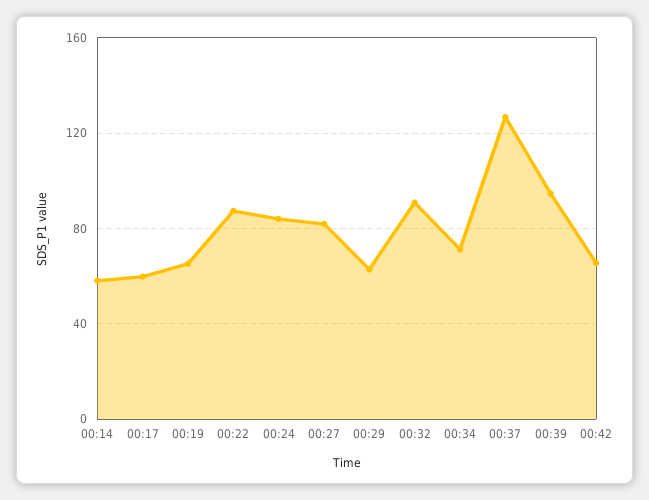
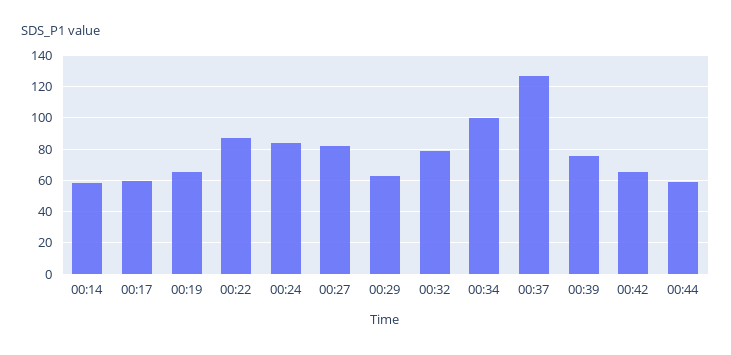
00:32: 90 -> 80
00:34: 70 -> 100
00:39: 95 -> 75
00:44: none -> 60

